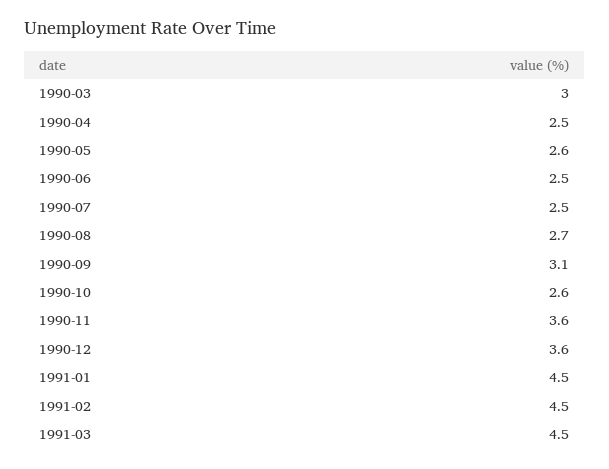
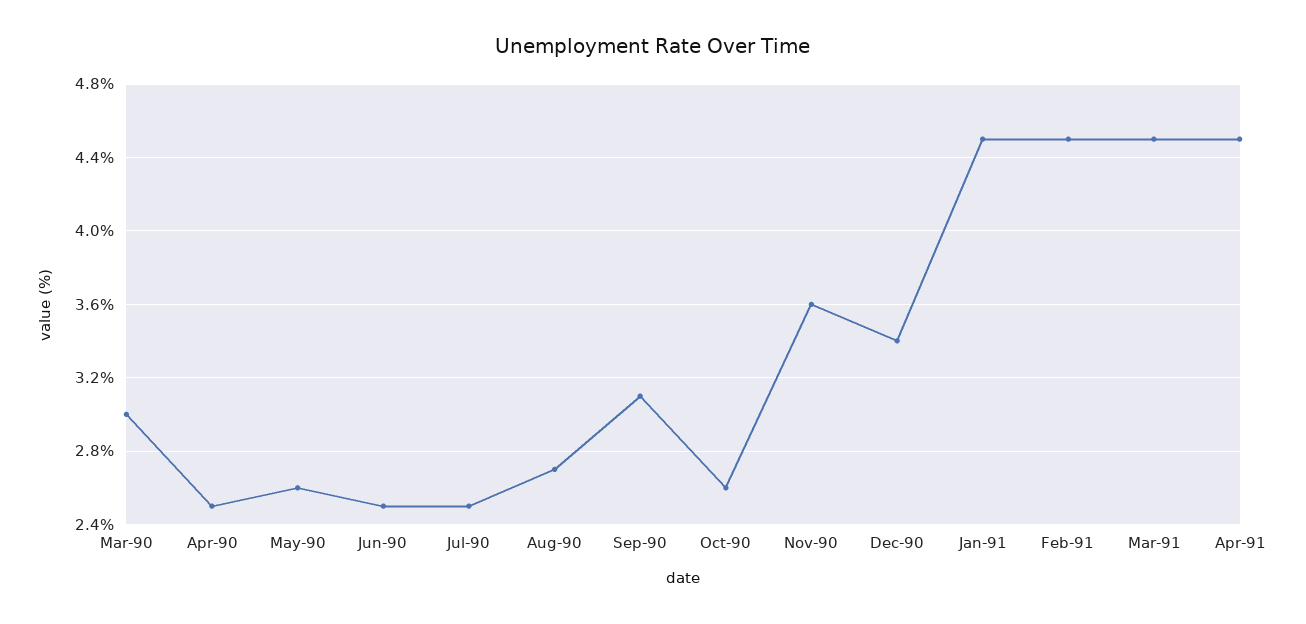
1990-12: 3.6 -> 3.4
Apr-91: none -> 4.5

